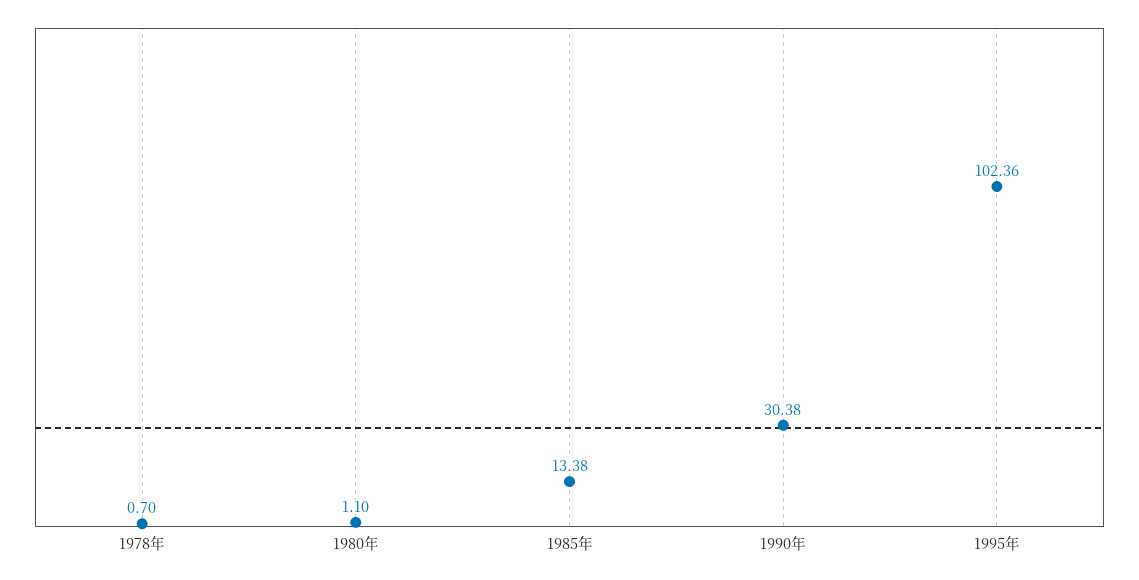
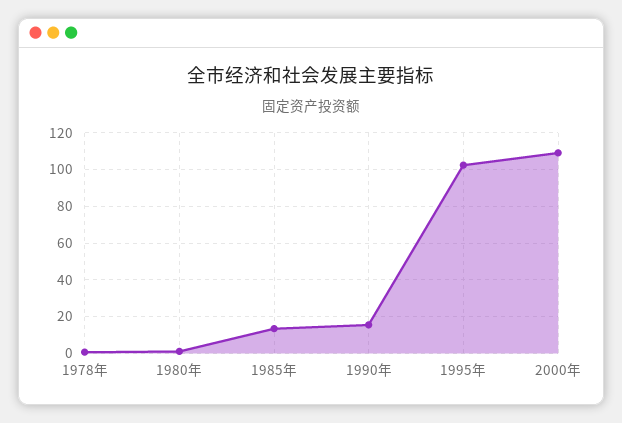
1990年: 30.38 -> 15
2000年: none -> 110

